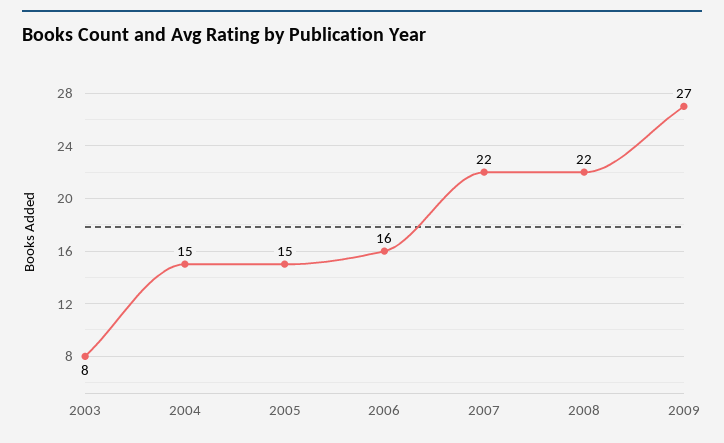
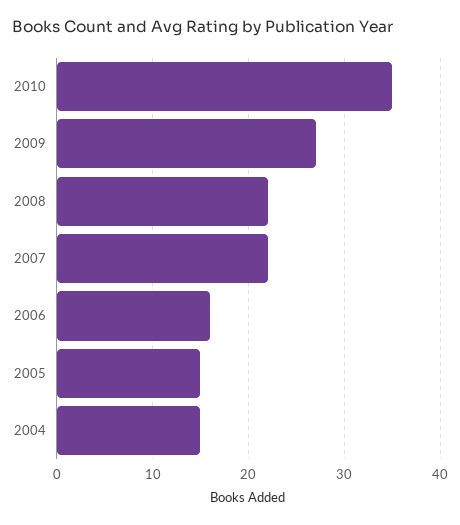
2003: 8 -> none
2010: none -> 35

